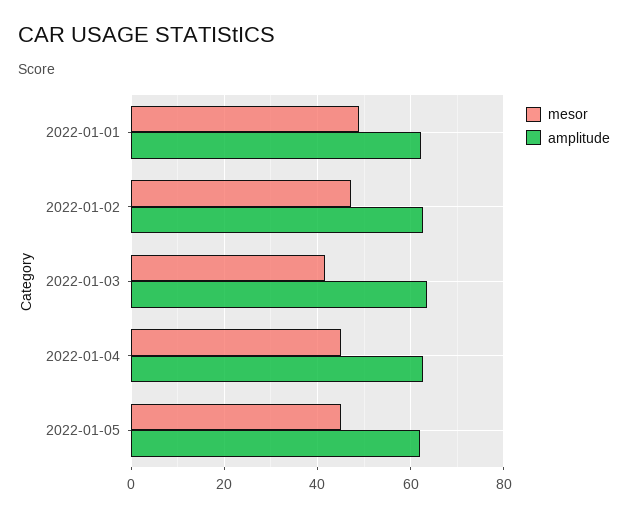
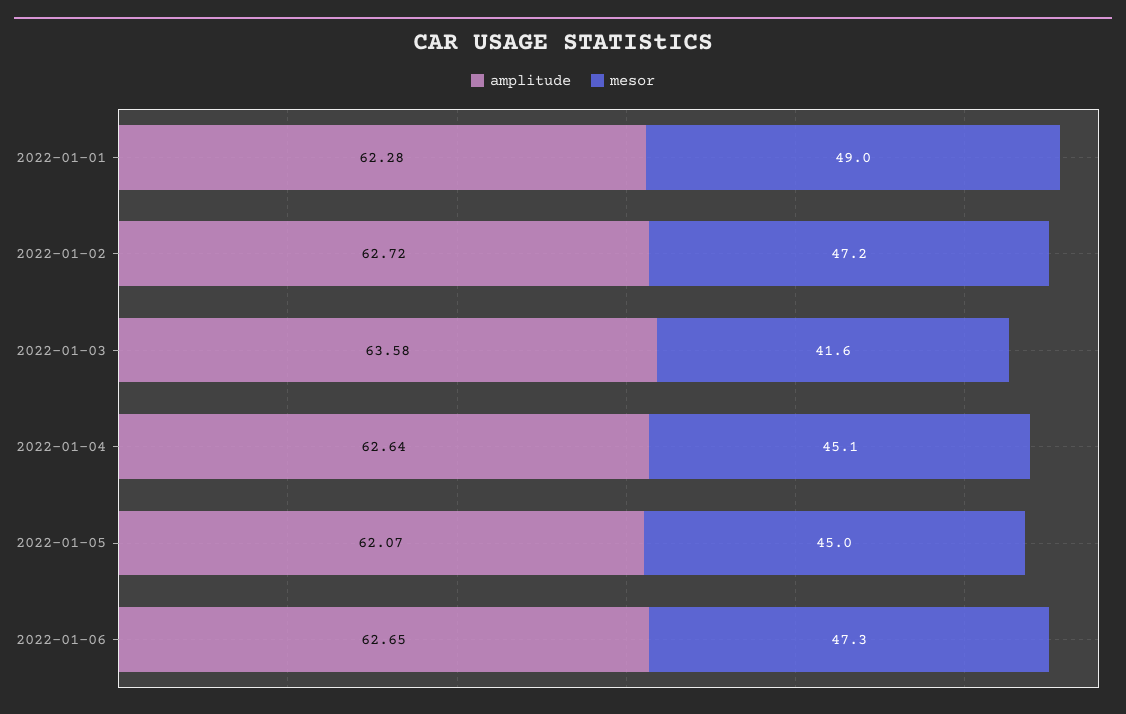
amplitude, 2022-01-06: none -> 62.65
mesor, 2022-01-06: none -> 47.3

